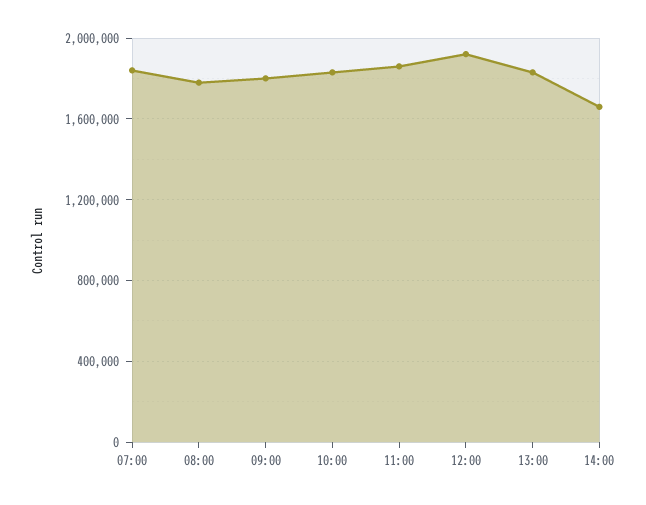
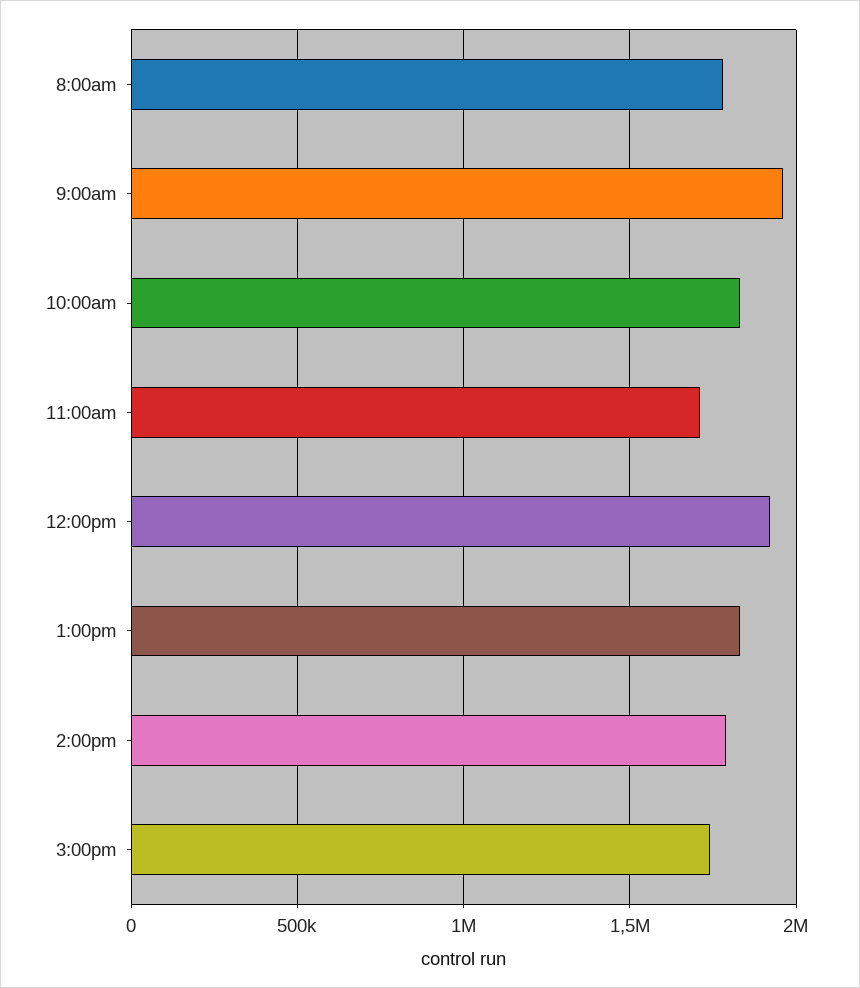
07:00: 1850000 -> none
09:00: 1800000 -> 1950000
11:00: 1850000 -> 1700000
14:00: 1650000 -> 1800000
3:00pm: none -> 1750000

